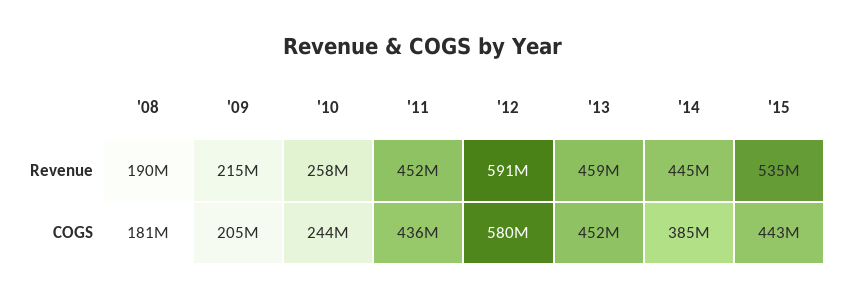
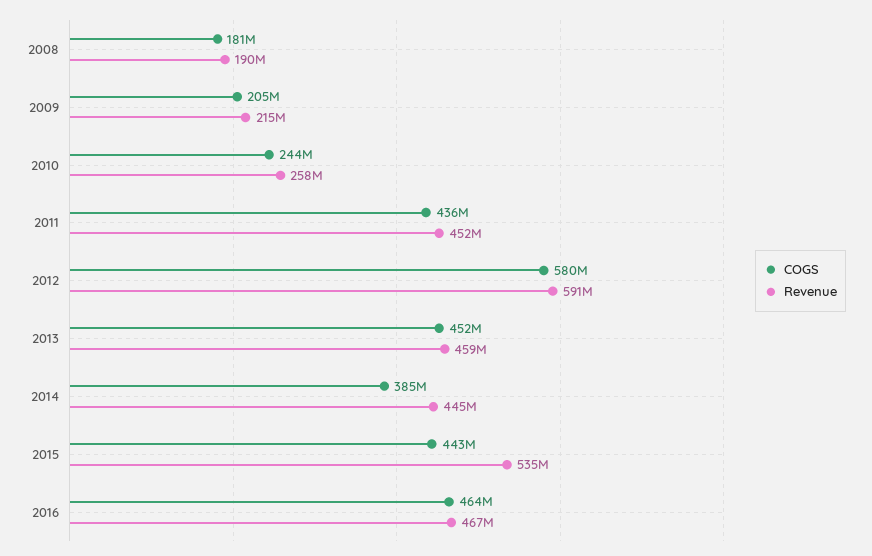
COGS, 2016: none -> 464000000
Revenue, 2016: none -> 467000000

